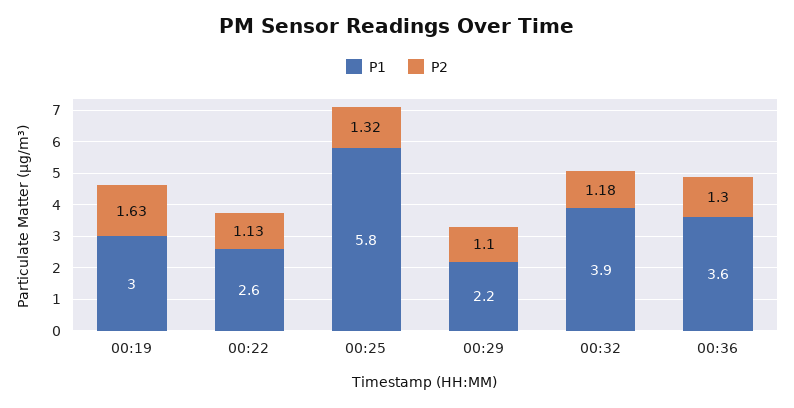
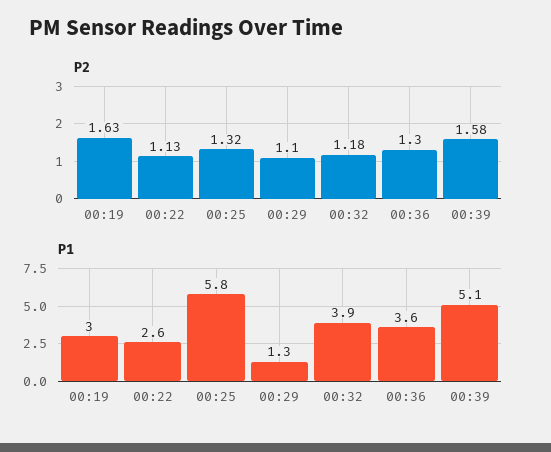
P1, 00:29: 2.2 -> 1.3
P2, 00:39: none -> 1.58
P1, 00:39: none -> 5.1

